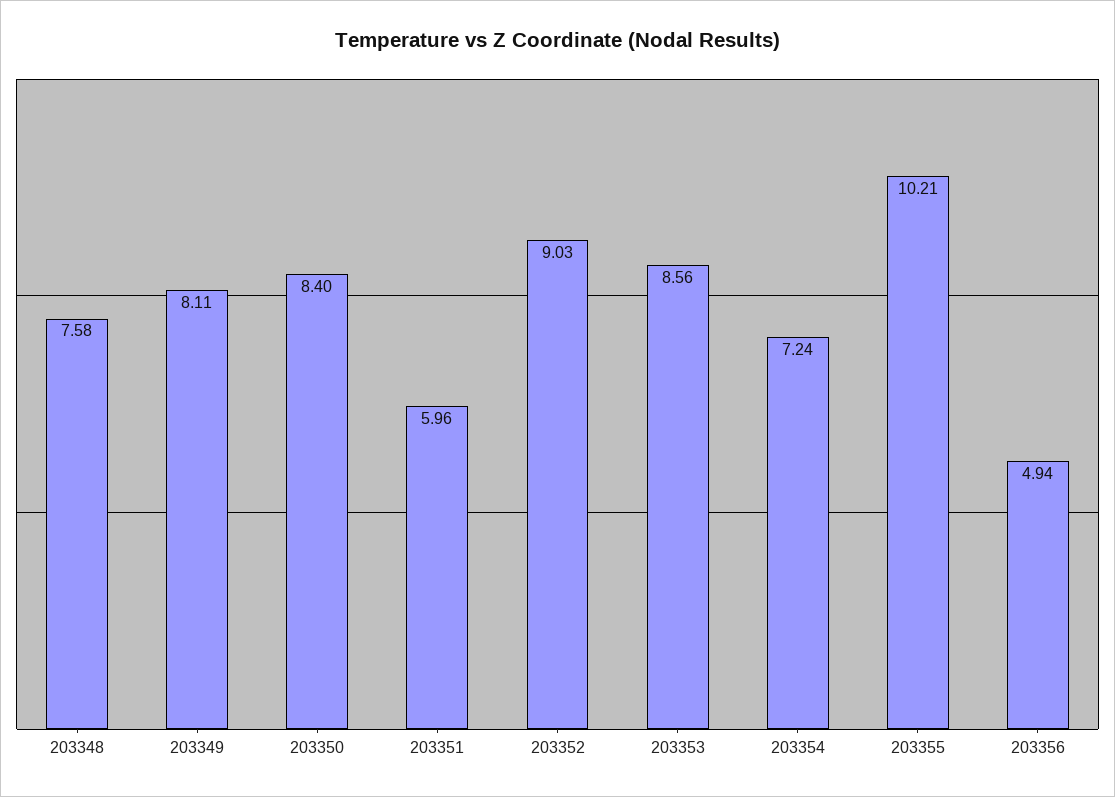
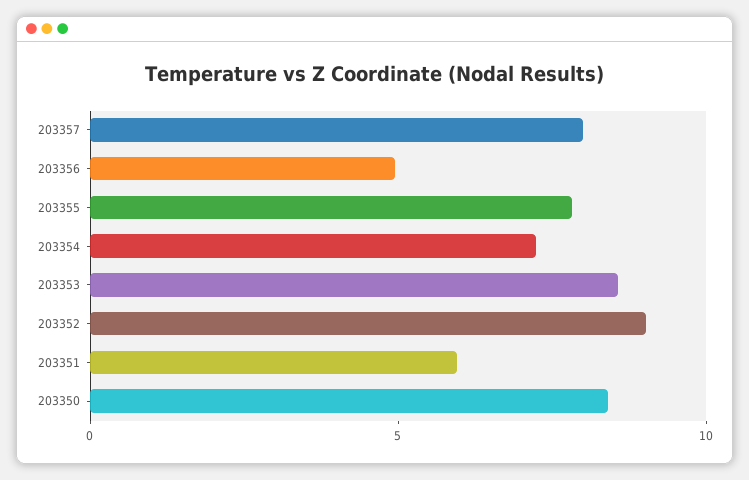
203348: 7.58 -> none
203349: 8.11 -> none
203355: 10.21 -> 8
203357: none -> 8

